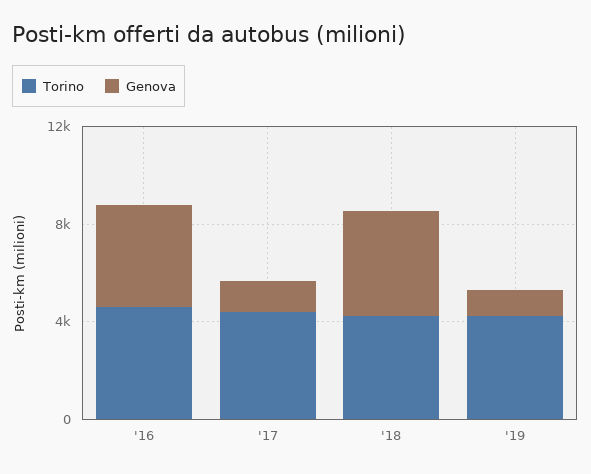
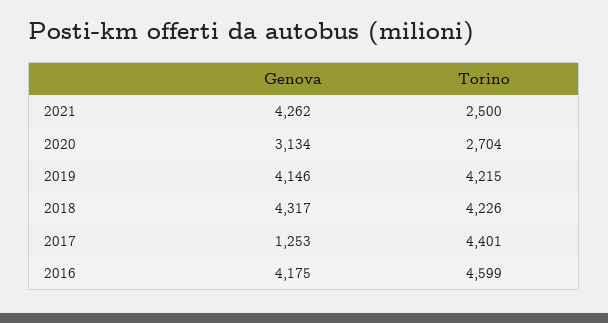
Genova, '19: 1000 -> 4146
Genova, 2021: none -> 4262
Torino, 2021: none -> 2500
Genova, 2020: none -> 3134
Torino, 2020: none -> 2704

